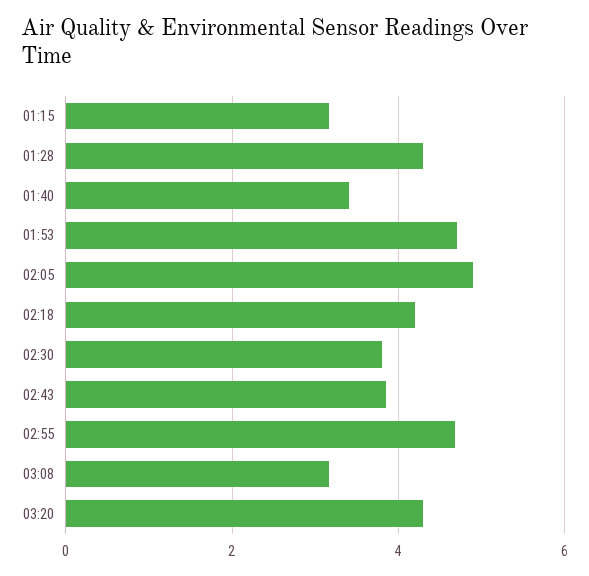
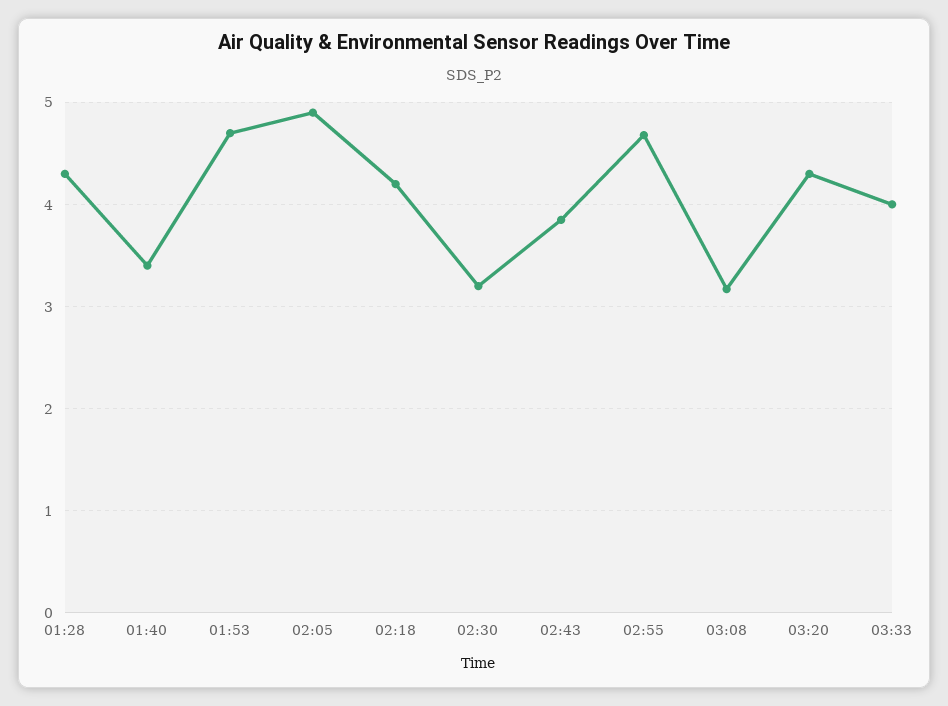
01:15: 3.2 -> none
02:30: 3.8 -> 3.2
03:33: none -> 4

